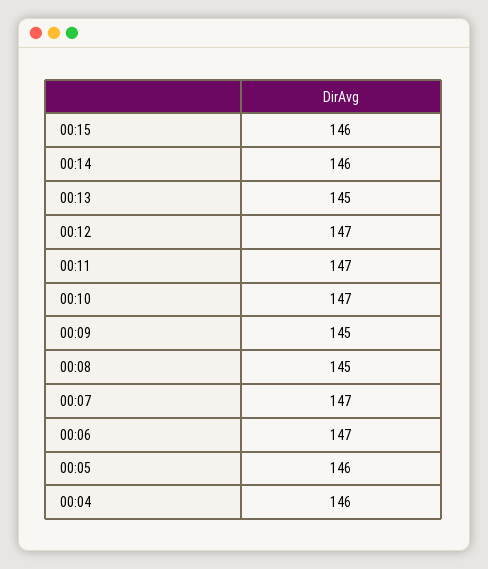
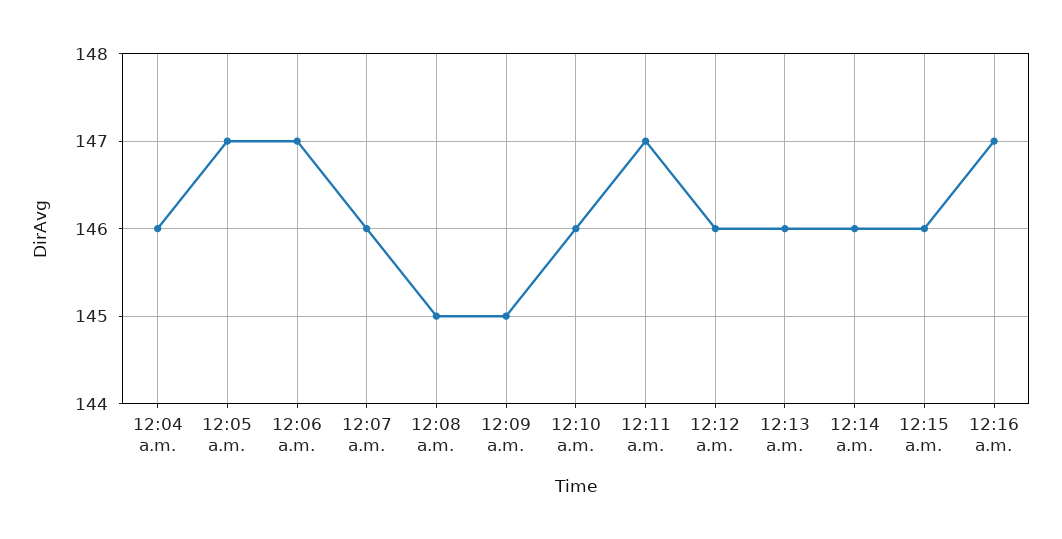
00:13: 145 -> 146
00:12: 147 -> 146
00:10: 147 -> 146
00:07: 147 -> 146
00:05: 146 -> 147
12:16 a.m.: none -> 147

